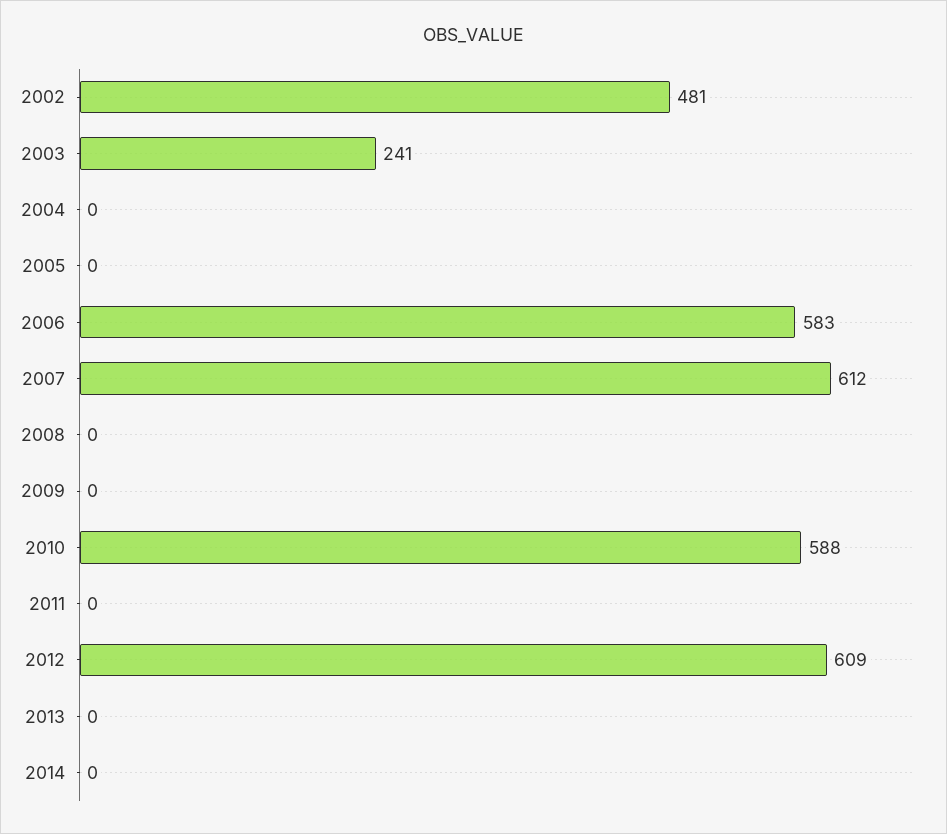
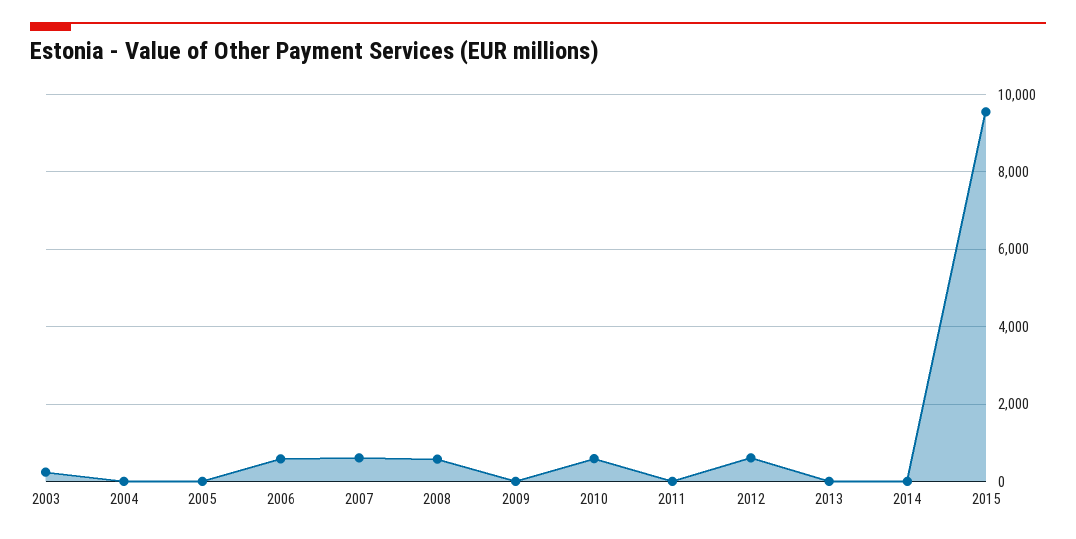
2002: 481 -> none
2008: 0 -> 600
2015: none -> 9600

